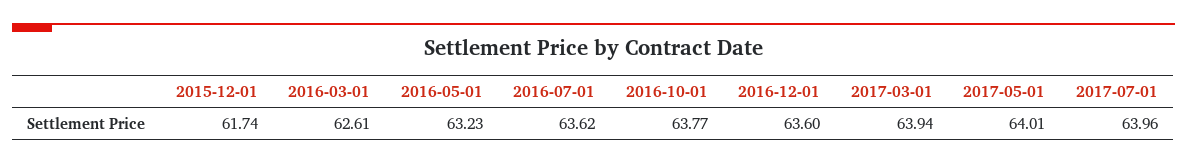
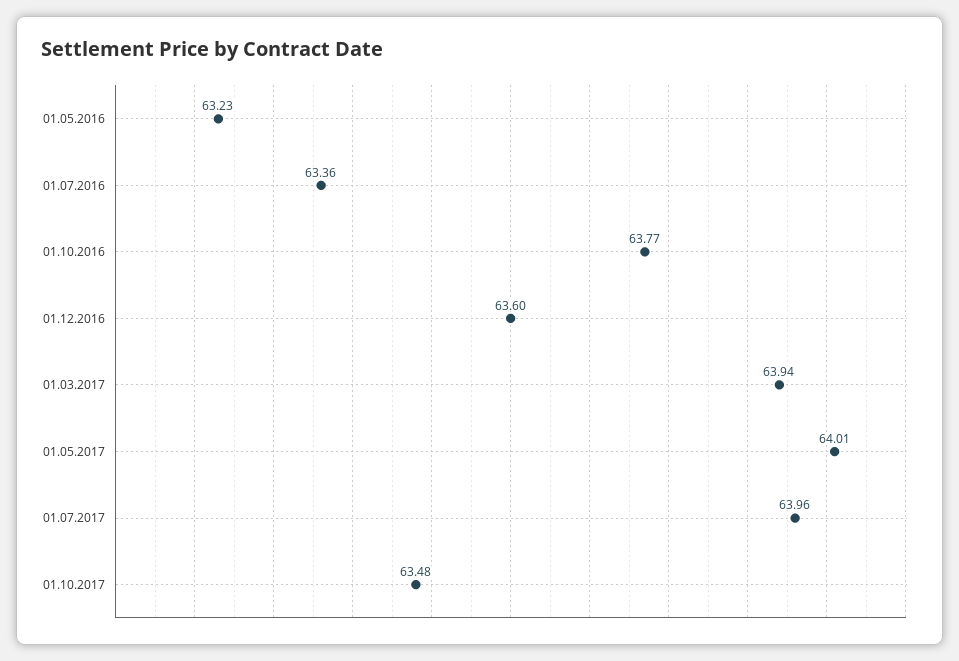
2015-12-01: 61.74 -> none
2016-03-01: 62.61 -> none
2016-07-01: 63.62 -> 63.36
01.10.2017: none -> 63.48

